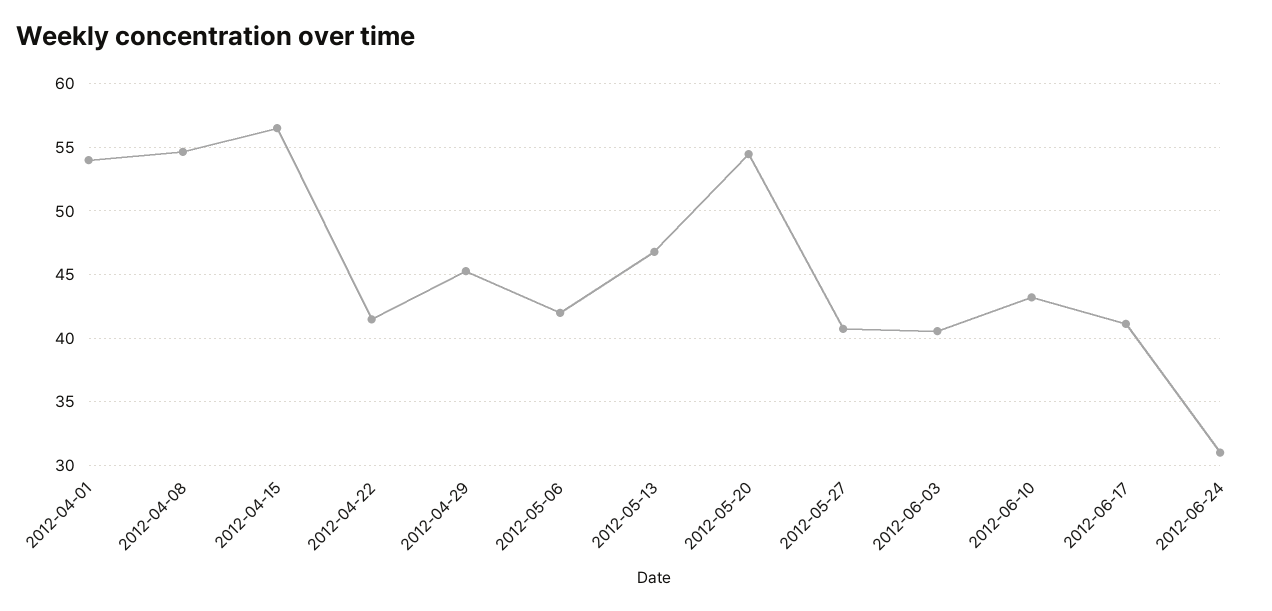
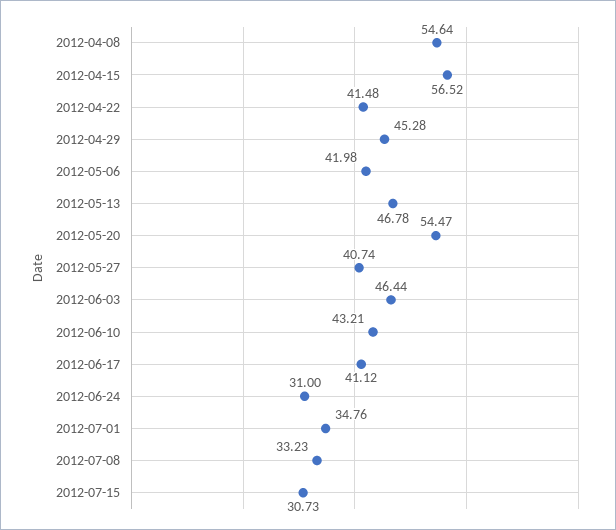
2012-04-01: 54 -> none
2012-06-03: 40.5 -> 46.44
2012-07-01: none -> 34.76
2012-07-08: none -> 33.23
2012-07-15: none -> 30.73

